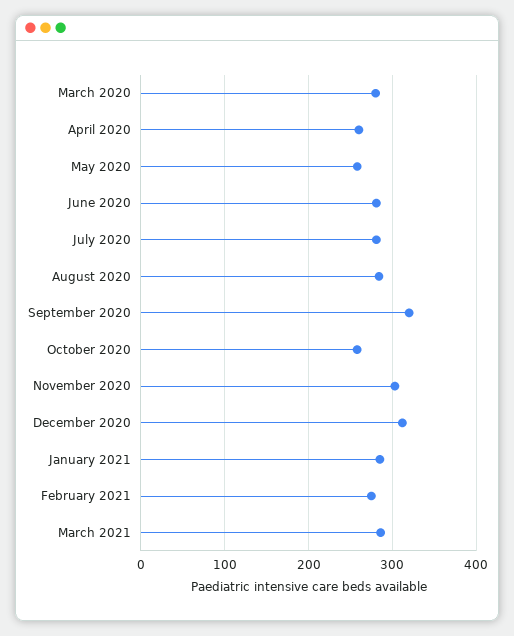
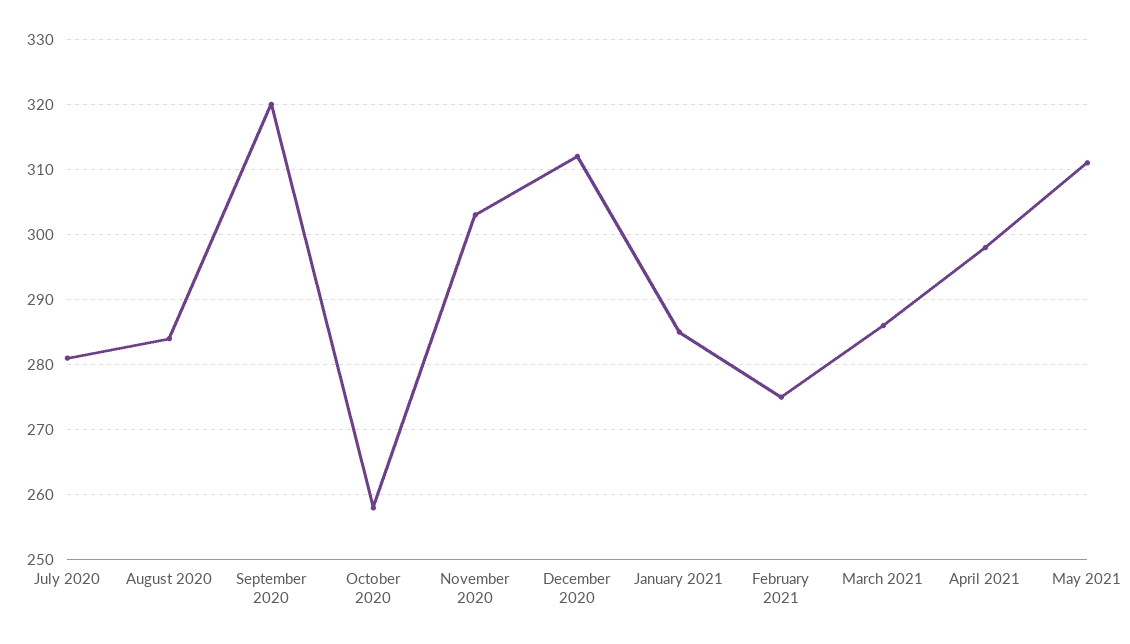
March 2020: 280 -> none
April 2020: 260 -> none
May 2020: 260 -> none
June 2020: 280 -> none
April 2021: none -> 298
May 2021: none -> 311

